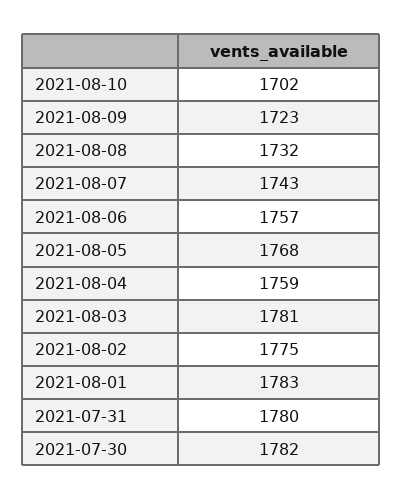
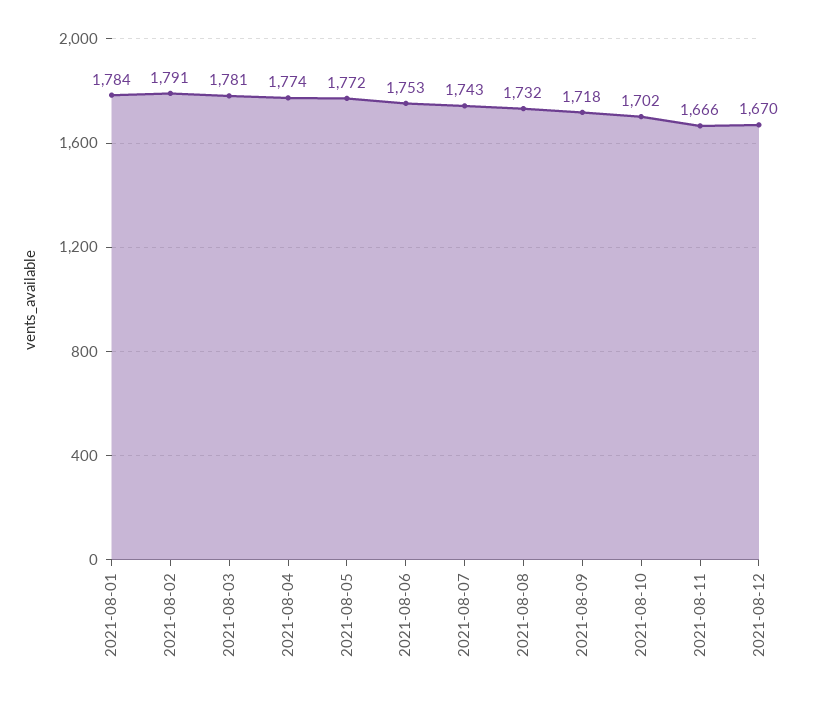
2021-08-09: 1723 -> 1718
2021-08-06: 1757 -> 1753
2021-08-05: 1768 -> 1772
2021-08-04: 1759 -> 1774
2021-08-02: 1775 -> 1791
2021-08-01: 1783 -> 1784
2021-07-31: 1780 -> none
2021-07-30: 1782 -> none
2021-08-11: none -> 1666
2021-08-12: none -> 1670

